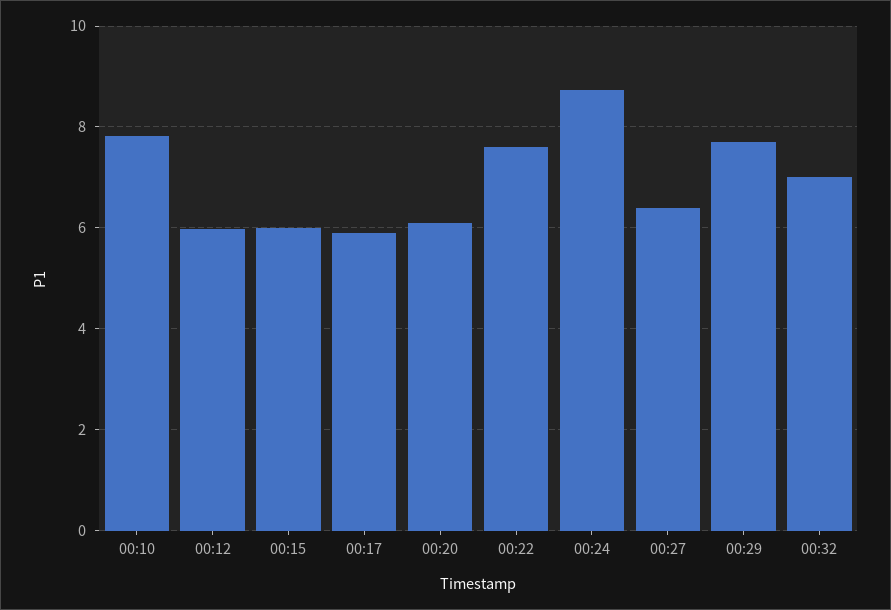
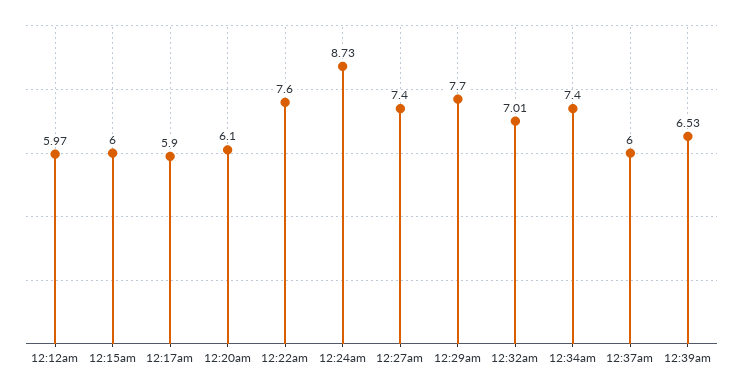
00:10: 7.8 -> none
00:27: 6.4 -> 7.4
12:34am: none -> 7.4
12:37am: none -> 6
12:39am: none -> 6.53

